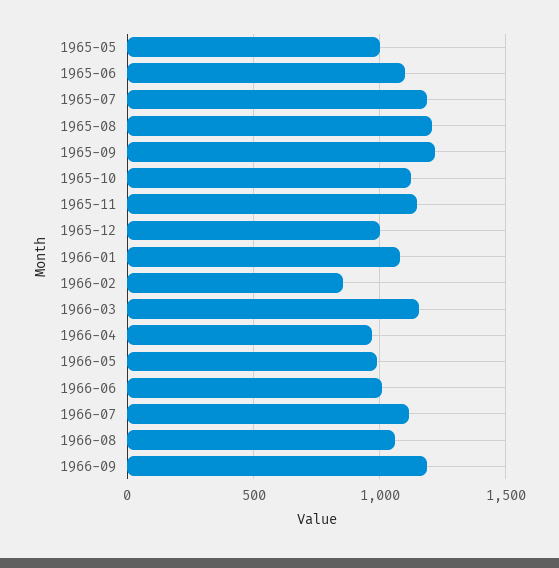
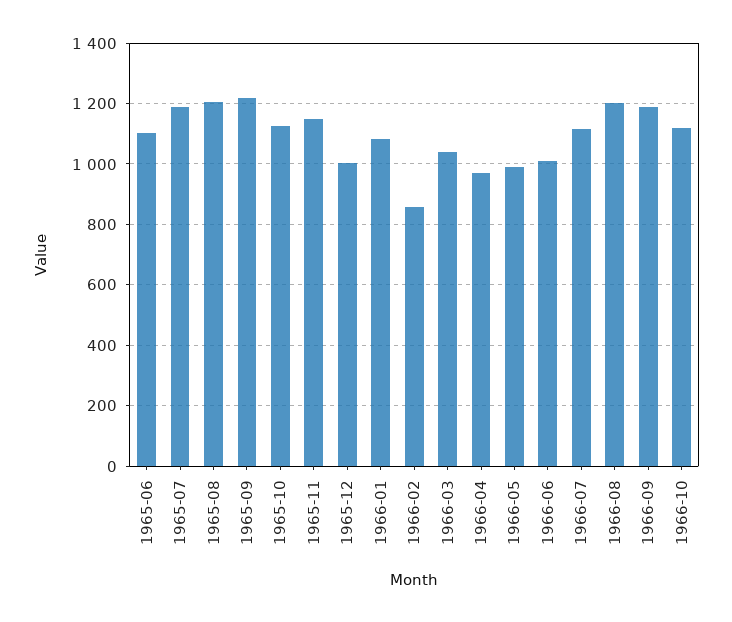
1965-05: 1000 -> none
1966-03: 1150 -> 1040
1966-08: 1050 -> 1200
1966-10: none -> 1120

